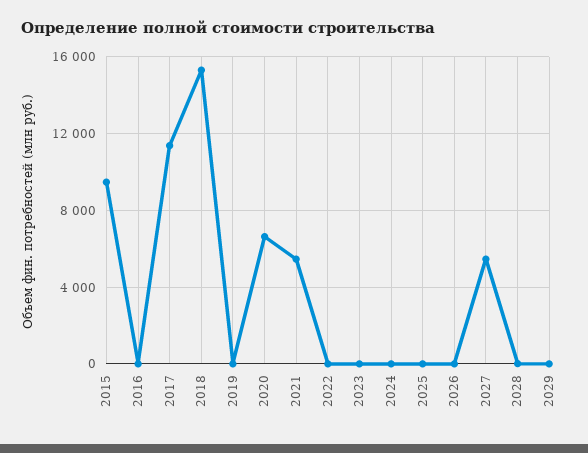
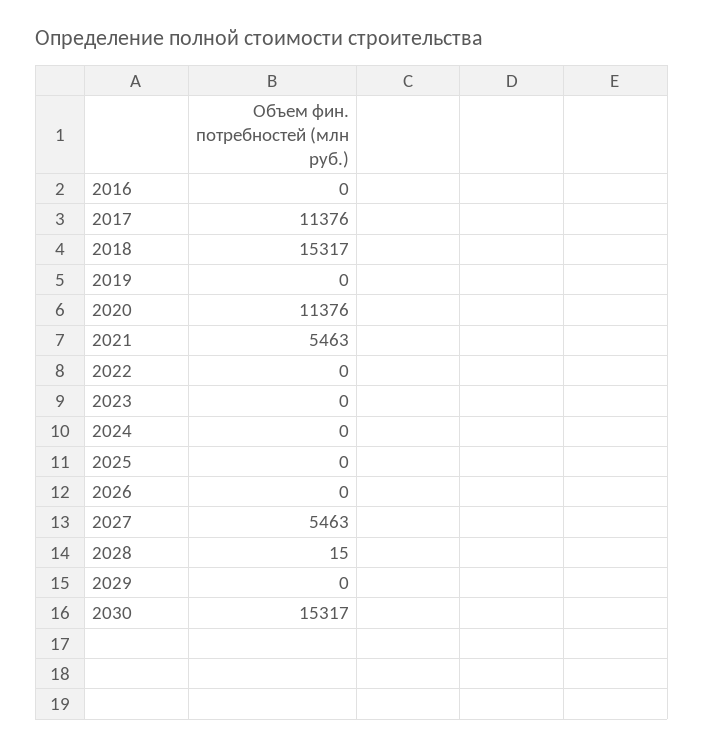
2015: 9500 -> none
2020: 6500 -> 11376
2030: none -> 15317

